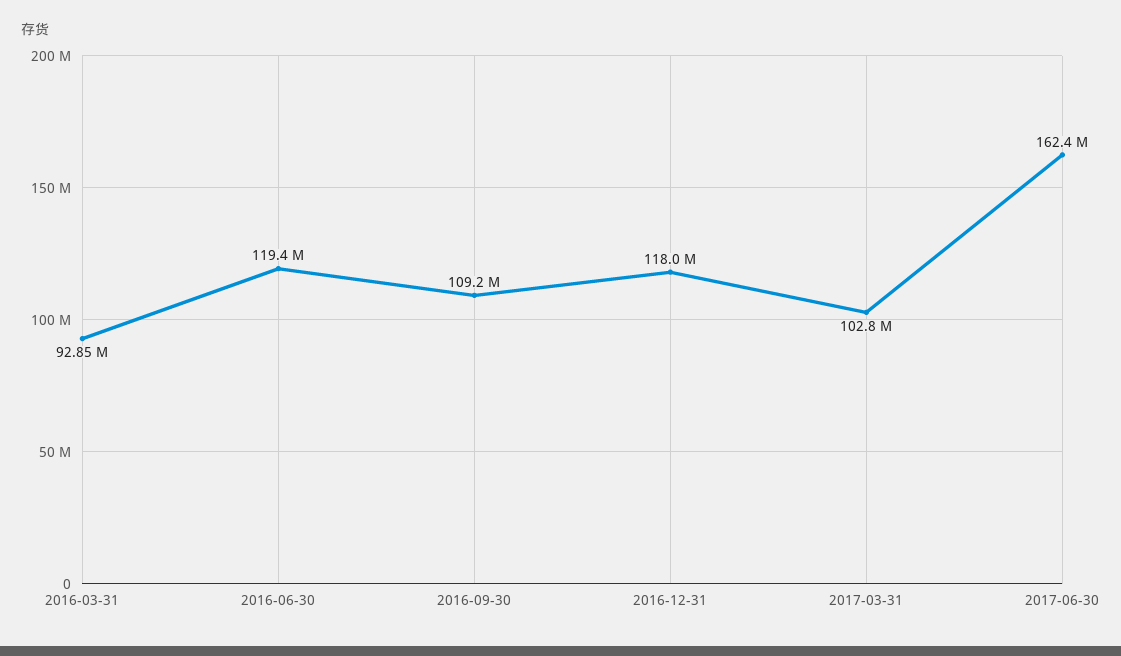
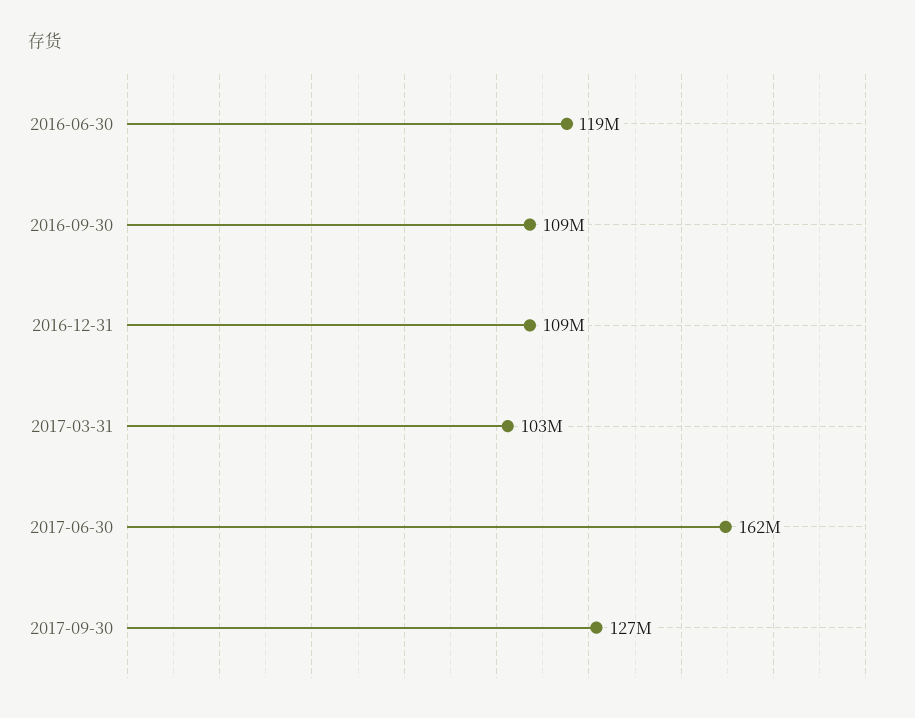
2016-03-31: 92850000 -> none
2016-12-31: 118000000 -> 109000000
2017-09-30: none -> 127000000

